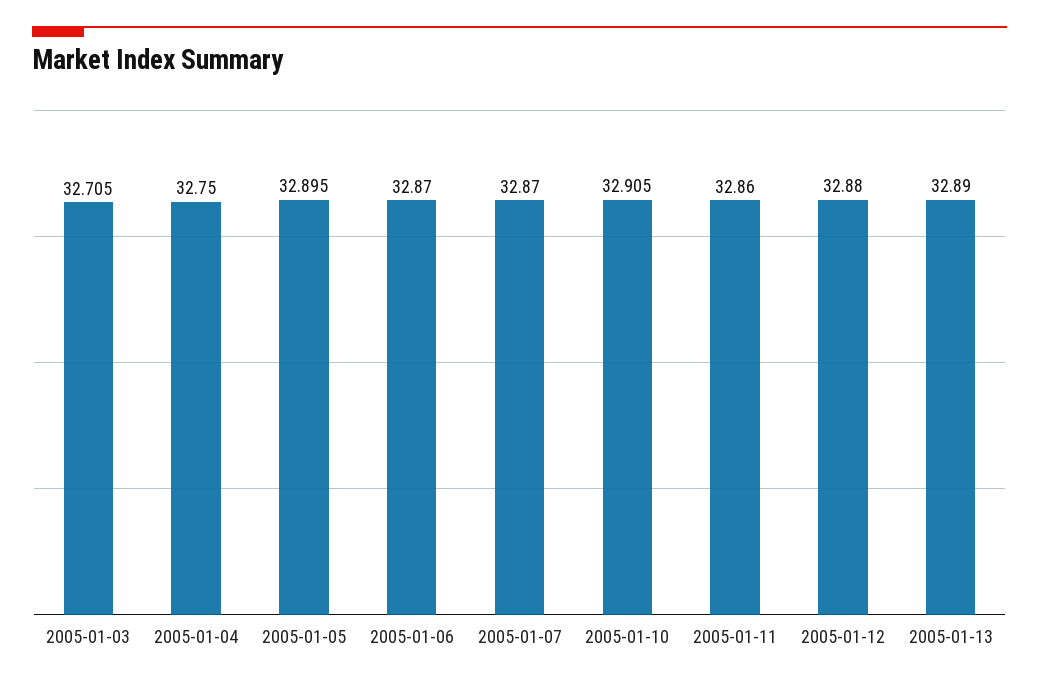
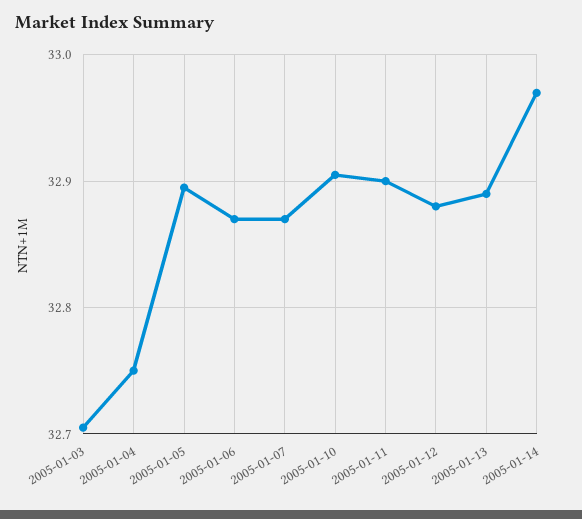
2005-01-11: 32.86 -> 32.9
2005-01-14: none -> 32.97

